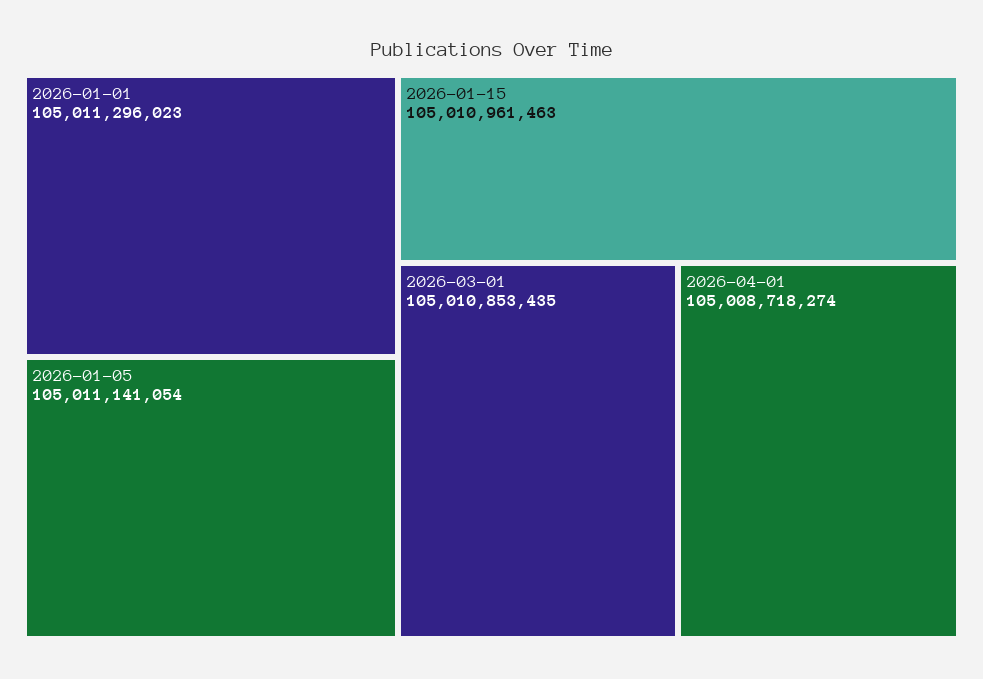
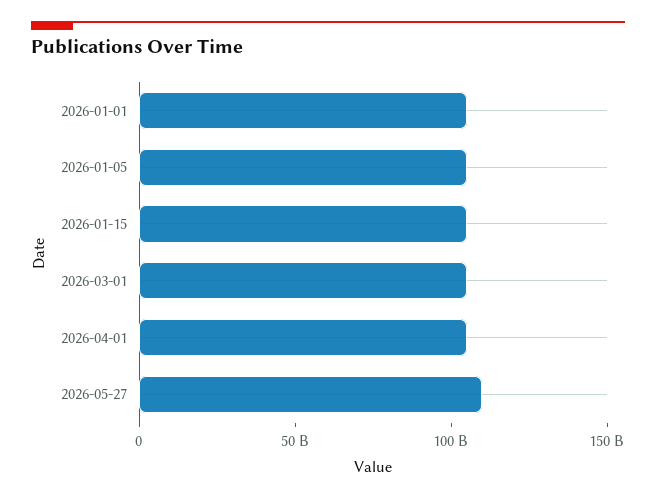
2026-05-27: none -> 110000000000

